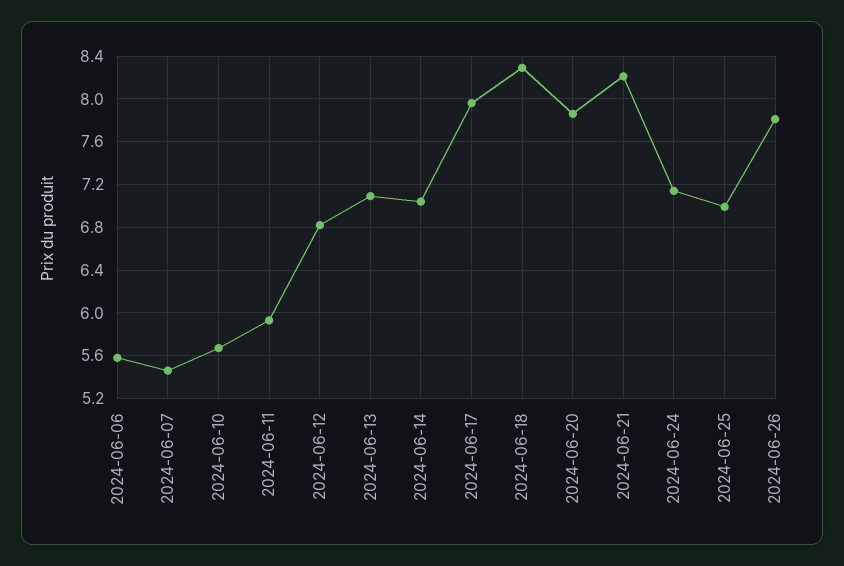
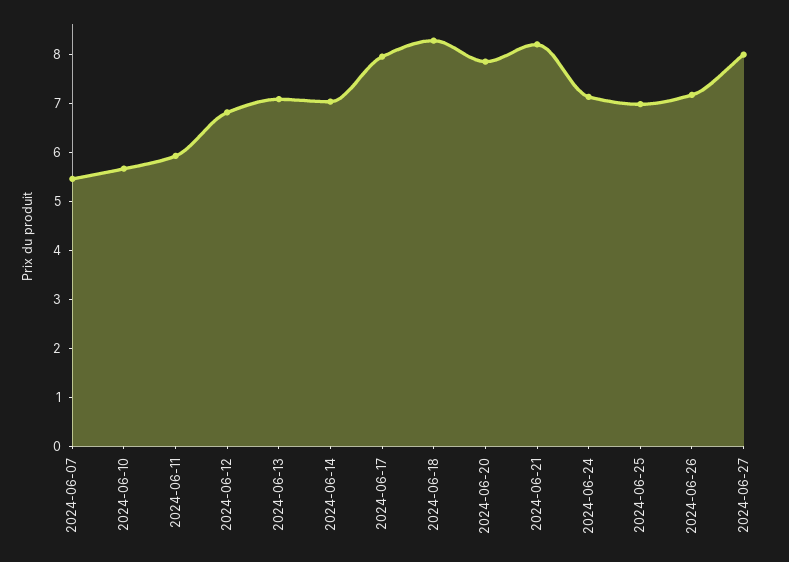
2024-06-06: 5.6 -> none
2024-06-26: 7.8 -> 7.2
2024-06-27: none -> 8

